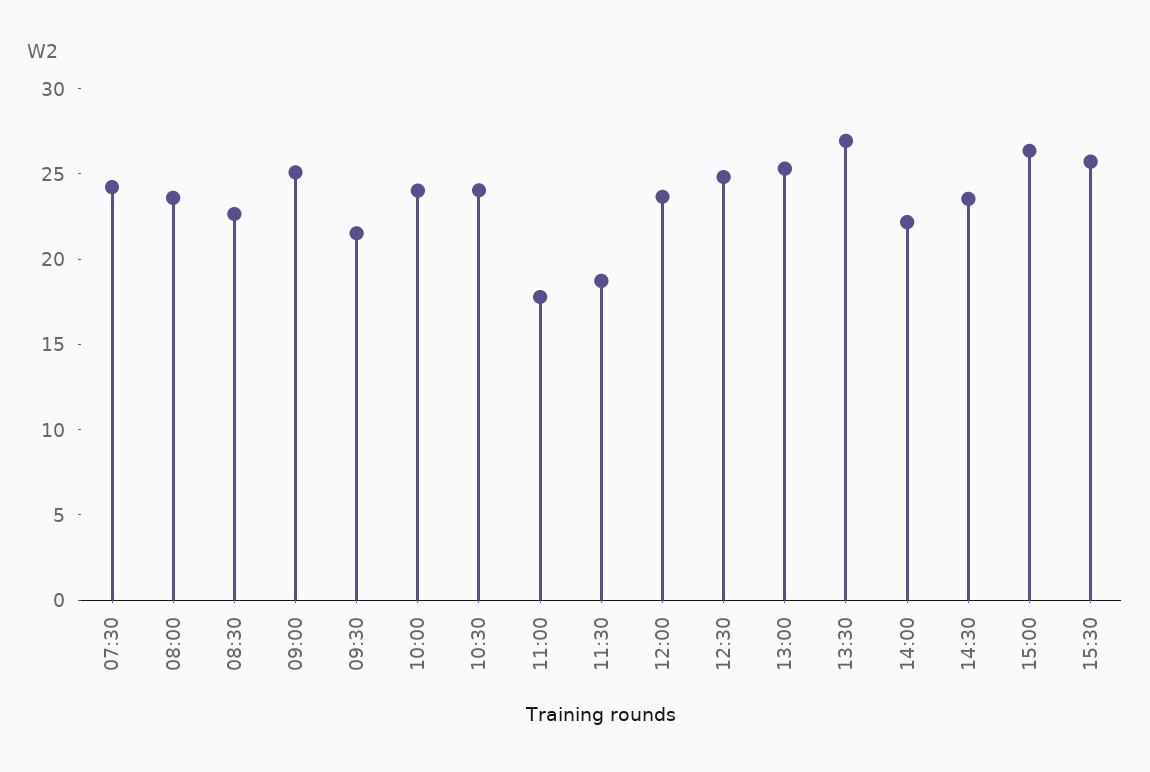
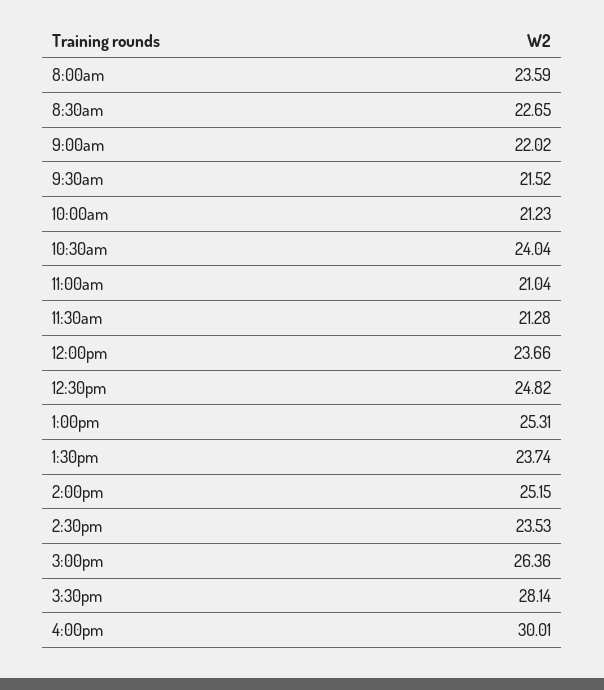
07:30: 24 -> none
09:00: 25 -> 22.02
10:00: 24 -> 21.23
11:00: 18 -> 21.04
11:30: 19 -> 21.28
13:30: 27 -> 23.74
14:00: 22 -> 25.15
15:30: 26 -> 28.14
4:00pm: none -> 30.01

